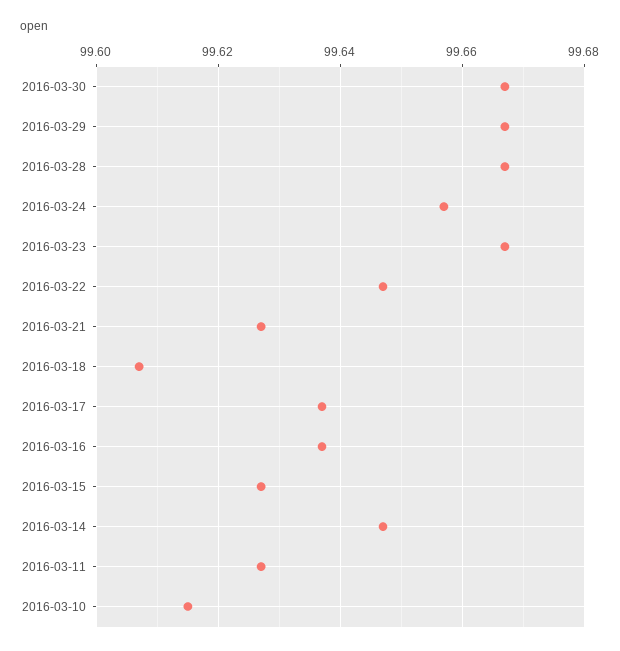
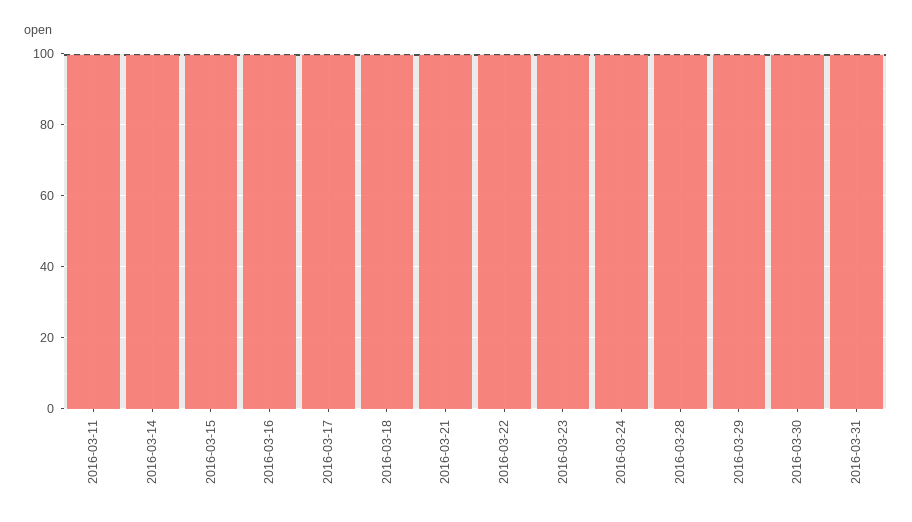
2016-03-10: 99.615 -> none
2016-03-31: none -> 100

